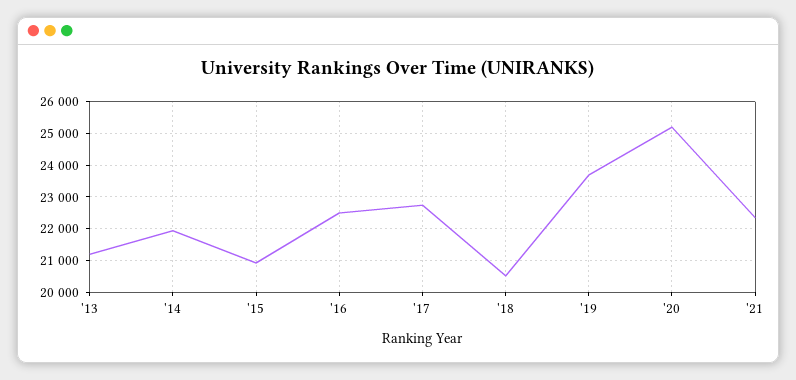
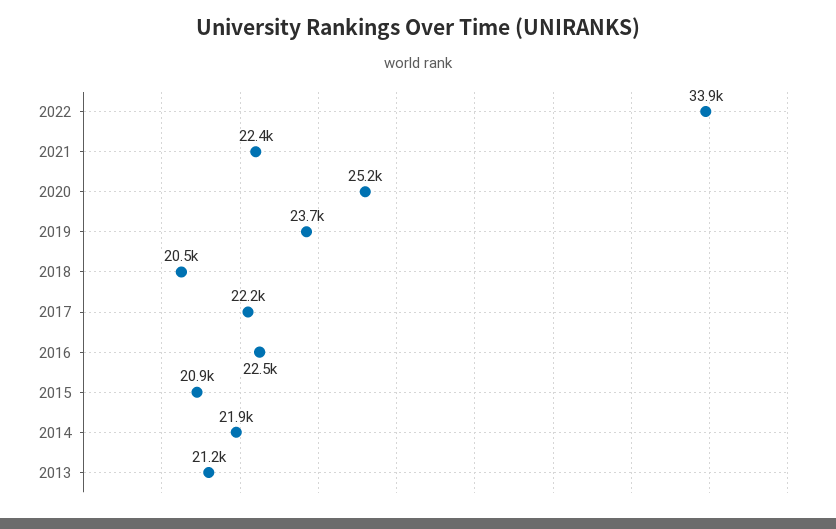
'17: 22800 -> 22200
2022: none -> 33900

